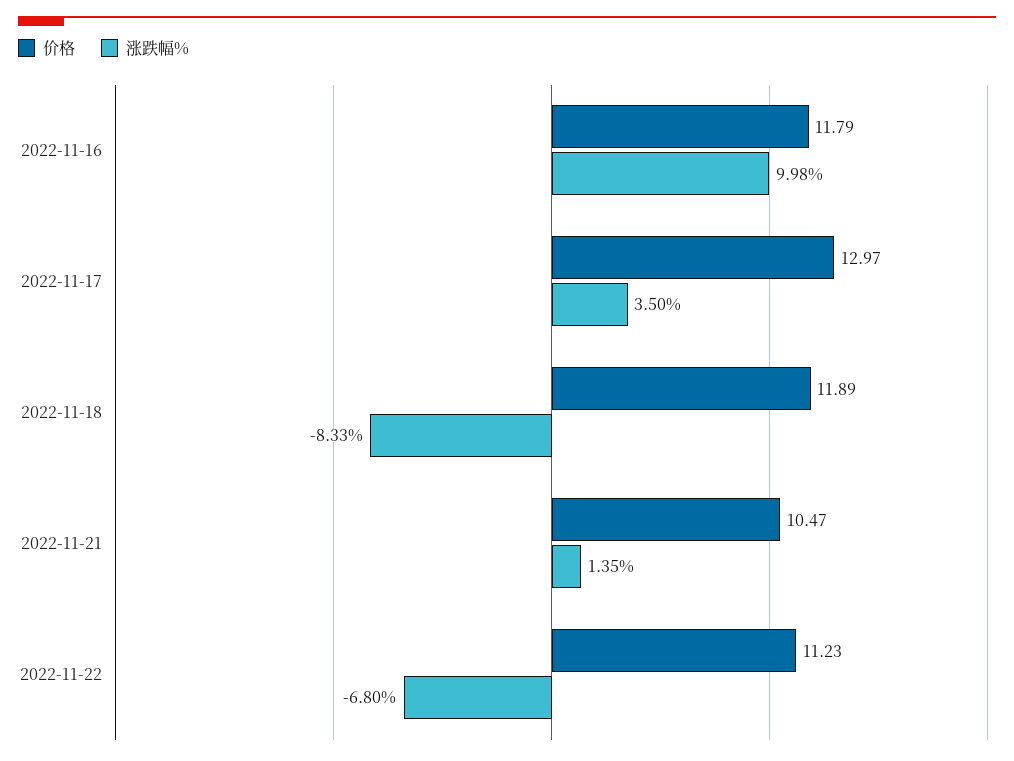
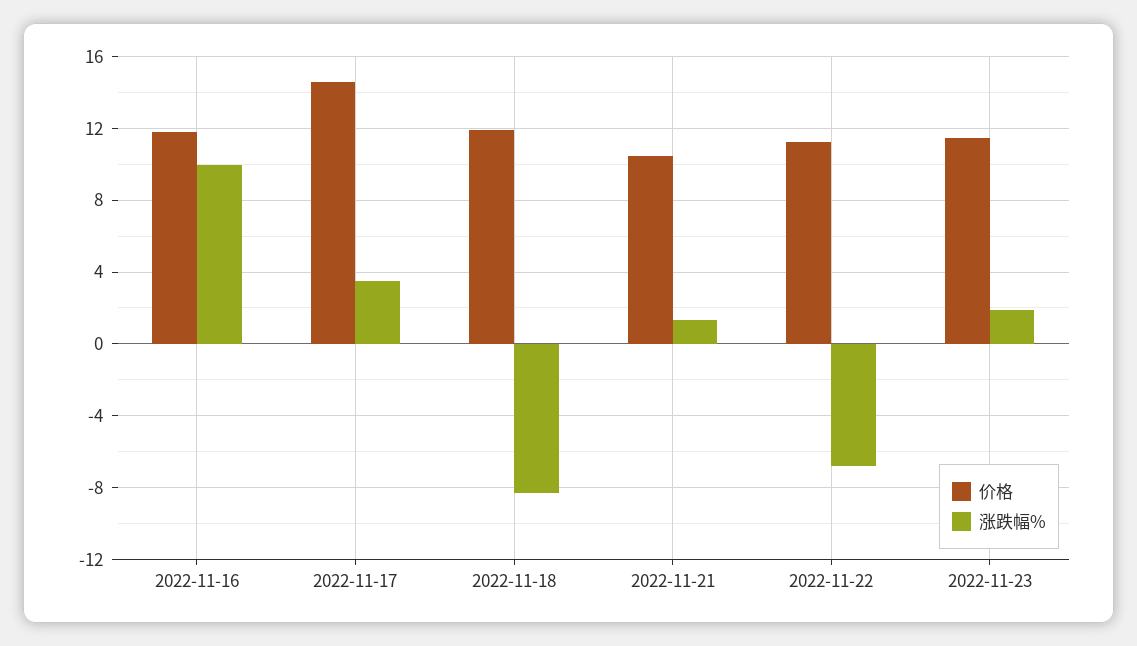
价格, 2022-11-17: 12.97 -> 14.5
价格, 2022-11-23: none -> 11.5
涨跌幅%, 2022-11-23: none -> 2

